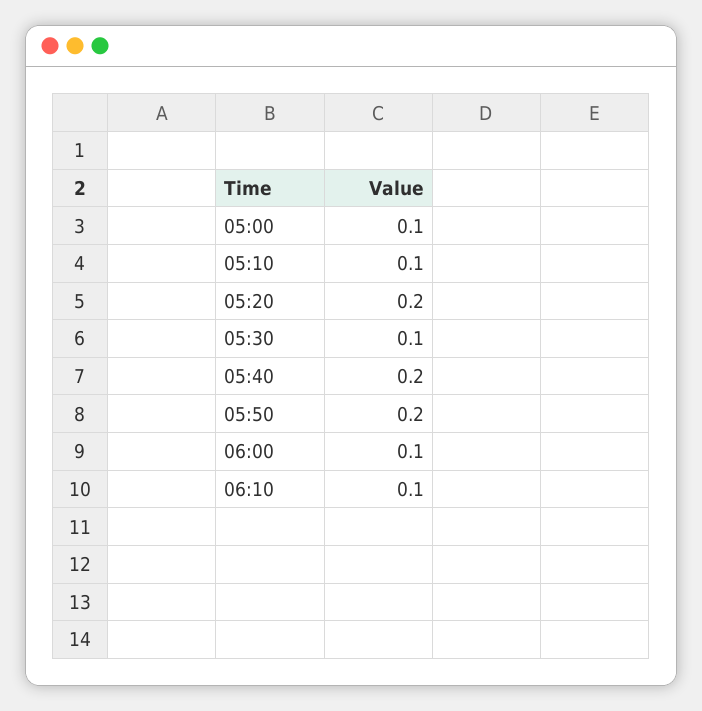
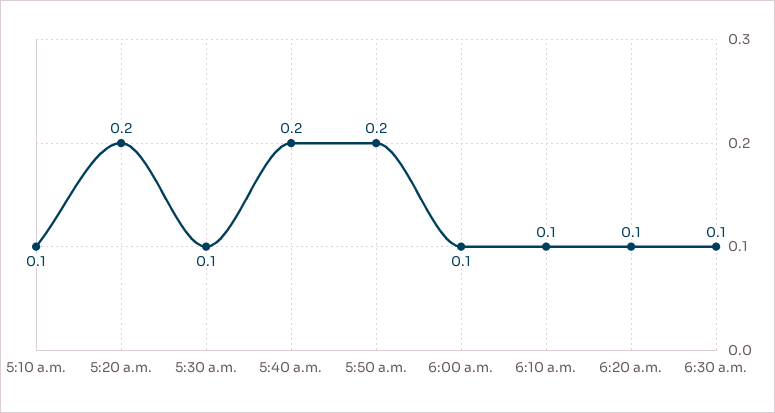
05:00: 0.1 -> none
6:20 a.m.: none -> 0.1
6:30 a.m.: none -> 0.1

